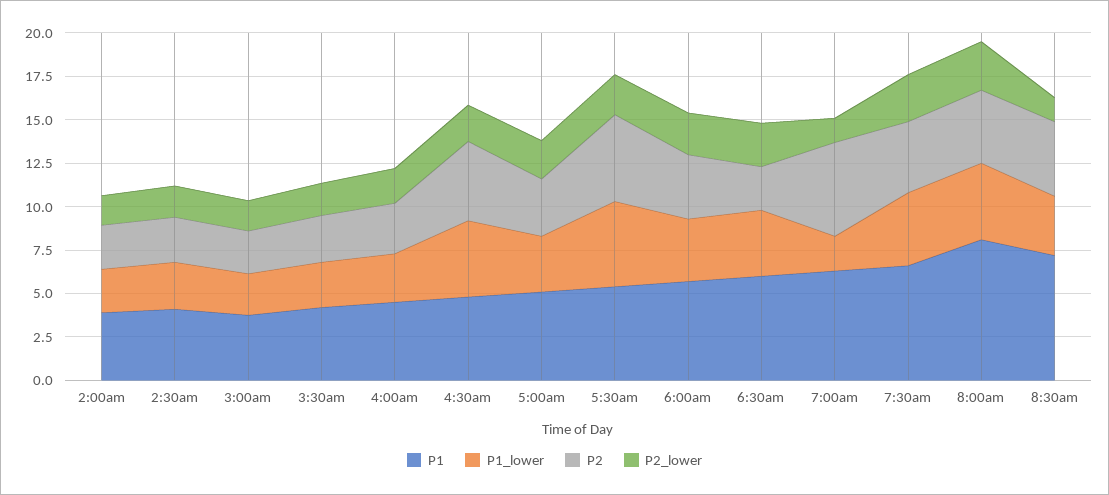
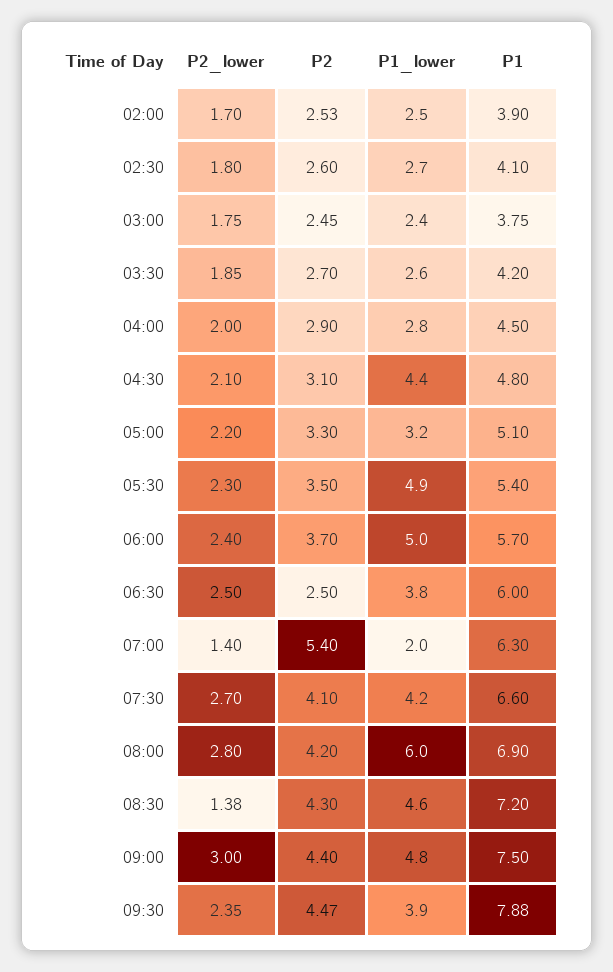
P2, 4:30am: 4.5 -> 3.1
P2, 5:30am: 5 -> 3.5
P1_lower, 6:00am: 3.5 -> 5
P1, 8:00am: 8 -> 6.9
P1_lower, 8:00am: 4.5 -> 6
P1_lower, 8:30am: 3.5 -> 4.6
P2_lower, 09:00: none -> 3
P2, 09:00: none -> 4.4
P1_lower, 09:00: none -> 4.8
P1, 09:00: none -> 7.5
P2_lower, 09:30: none -> 2.35
P2, 09:30: none -> 4.47
P1_lower, 09:30: none -> 3.9
P1, 09:30: none -> 7.88

